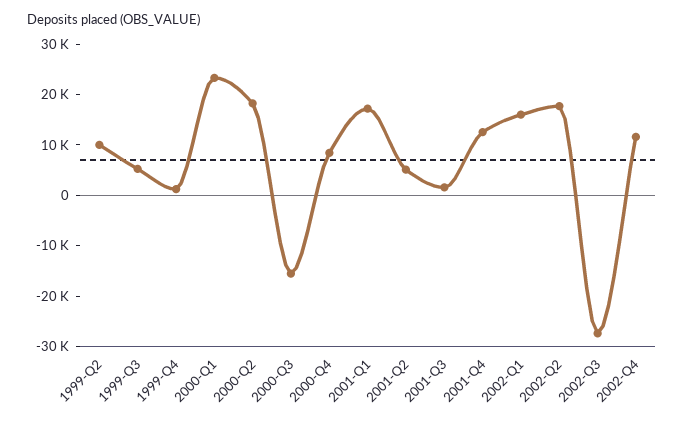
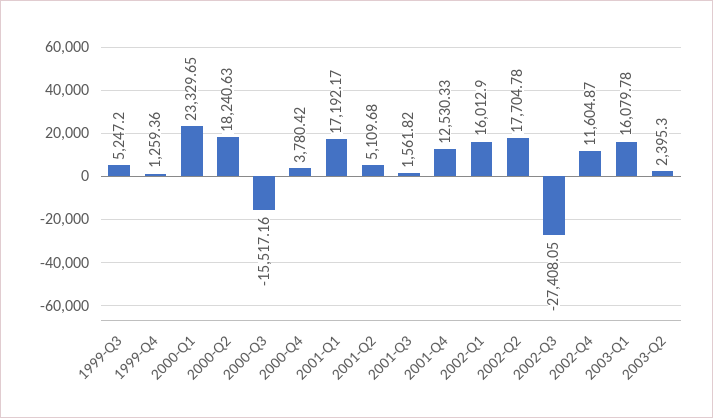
1999-Q2: 10000 -> none
2000-Q4: 8000 -> 3780.42
2003-Q1: none -> 16079.78
2003-Q2: none -> 2395.3

